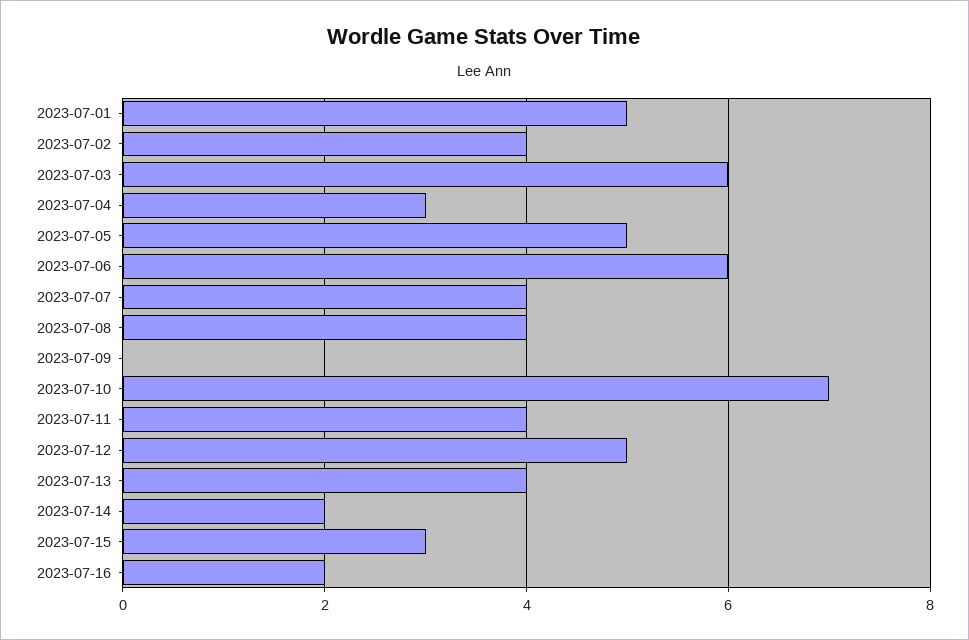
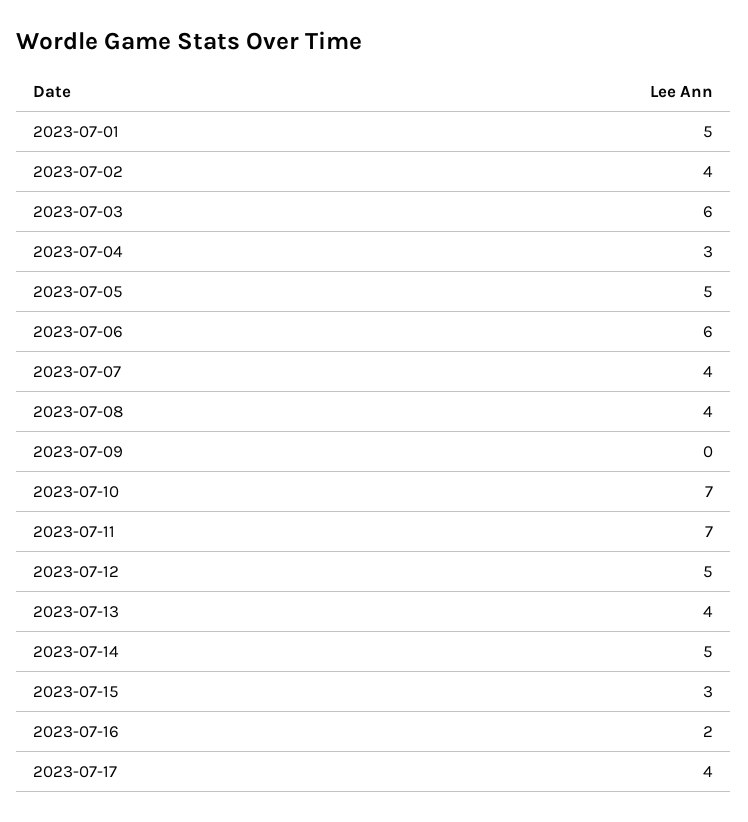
2023-07-11: 4 -> 7
2023-07-14: 2 -> 5
2023-07-17: none -> 4

